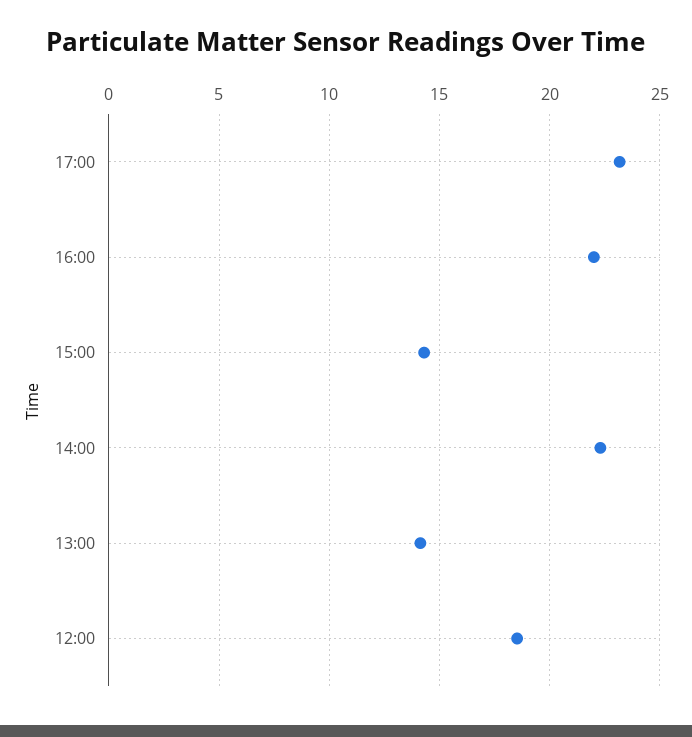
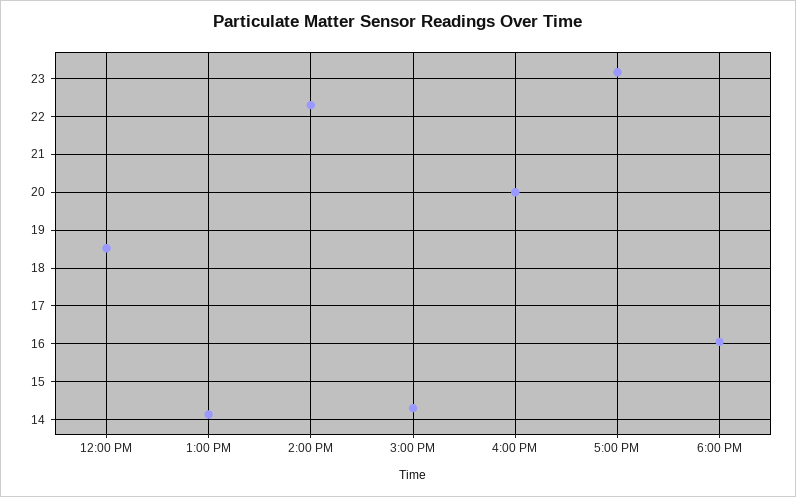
16:00: 22 -> 20
6:00 PM: none -> 16

